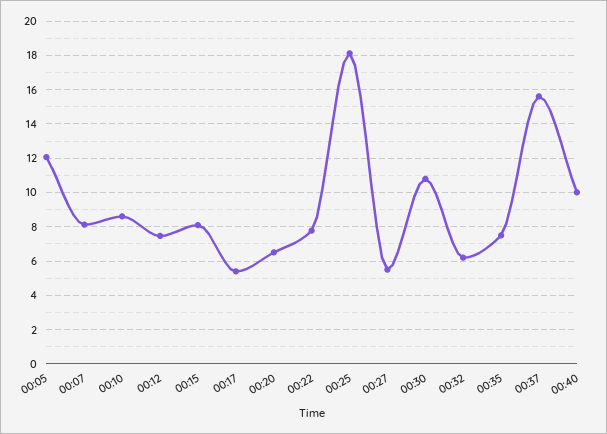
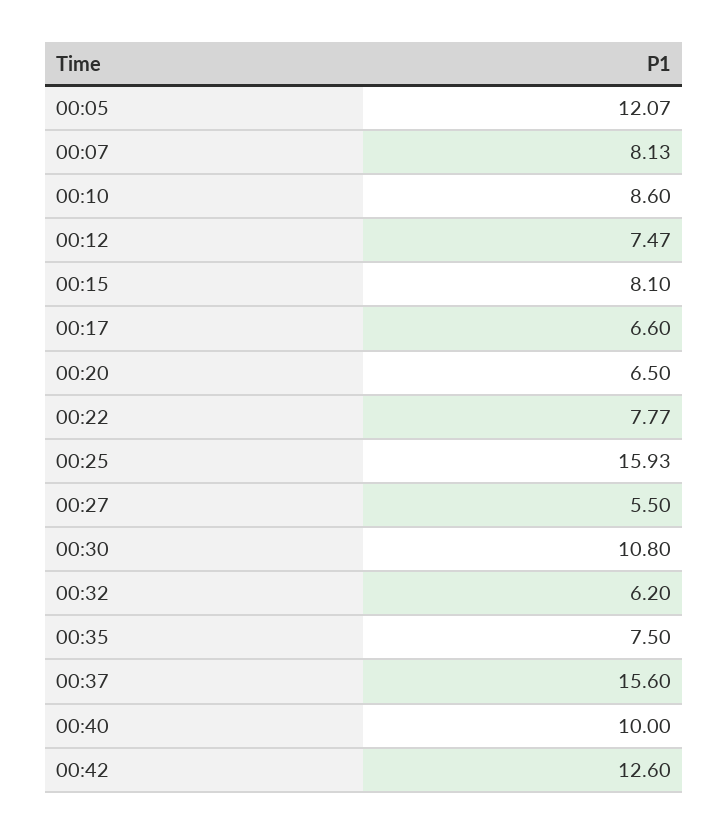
00:17: 5.5 -> 6.6
00:25: 18 -> 15.93
00:42: none -> 12.6

